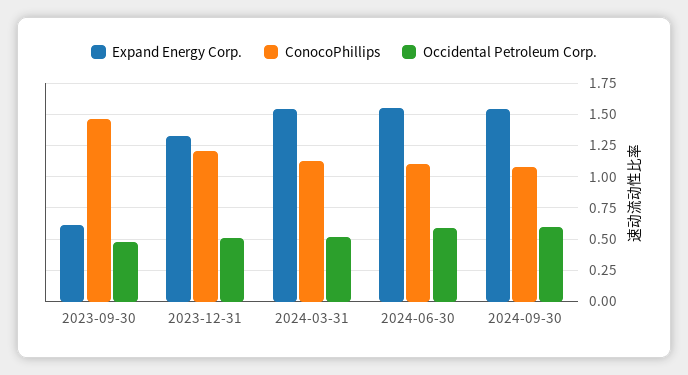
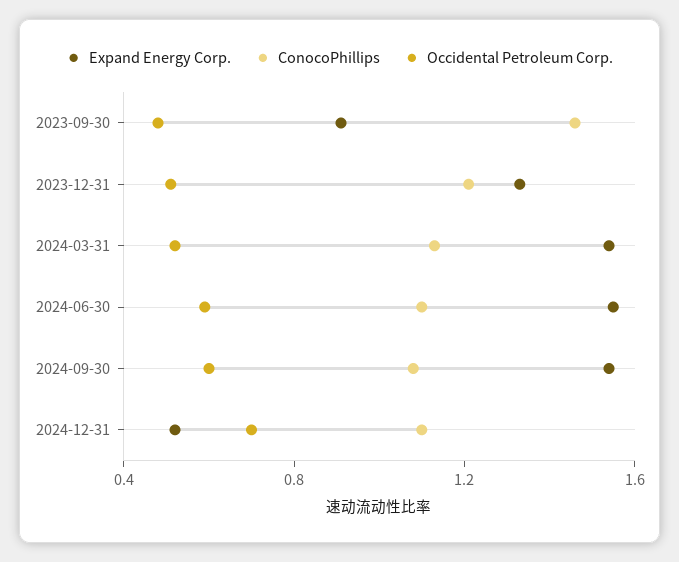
Expand Energy Corp., 2023-09-30: 0.6 -> 0.9
Expand Energy Corp., 2024-12-31: none -> 0.5
ConocoPhillips, 2024-12-31: none -> 1.1
Occidental Petroleum Corp., 2024-12-31: none -> 0.7

